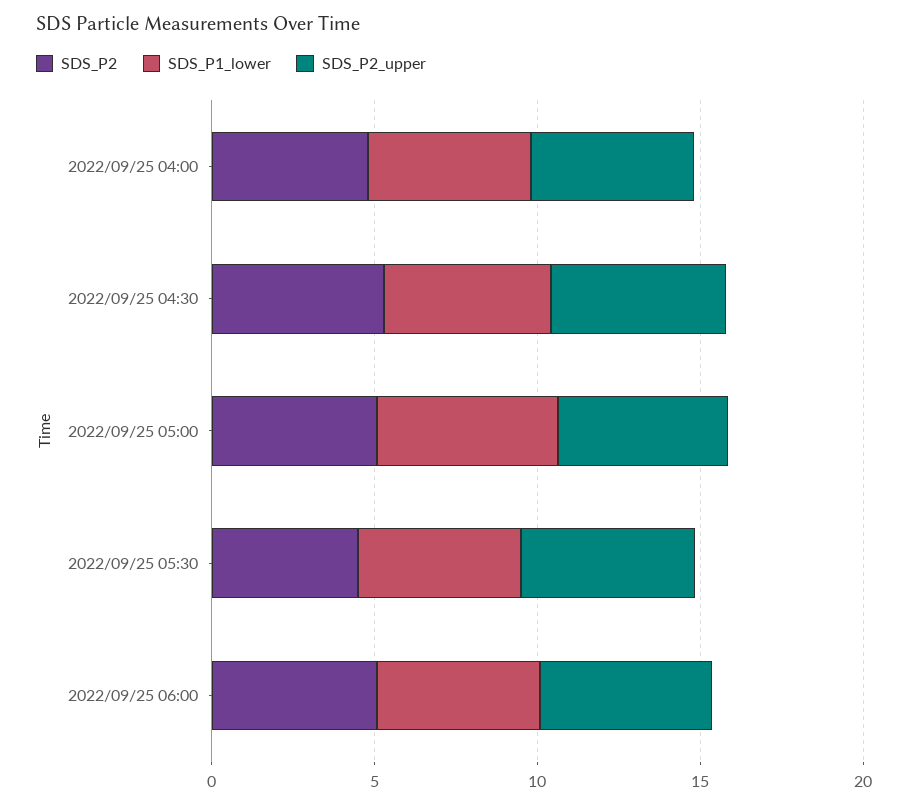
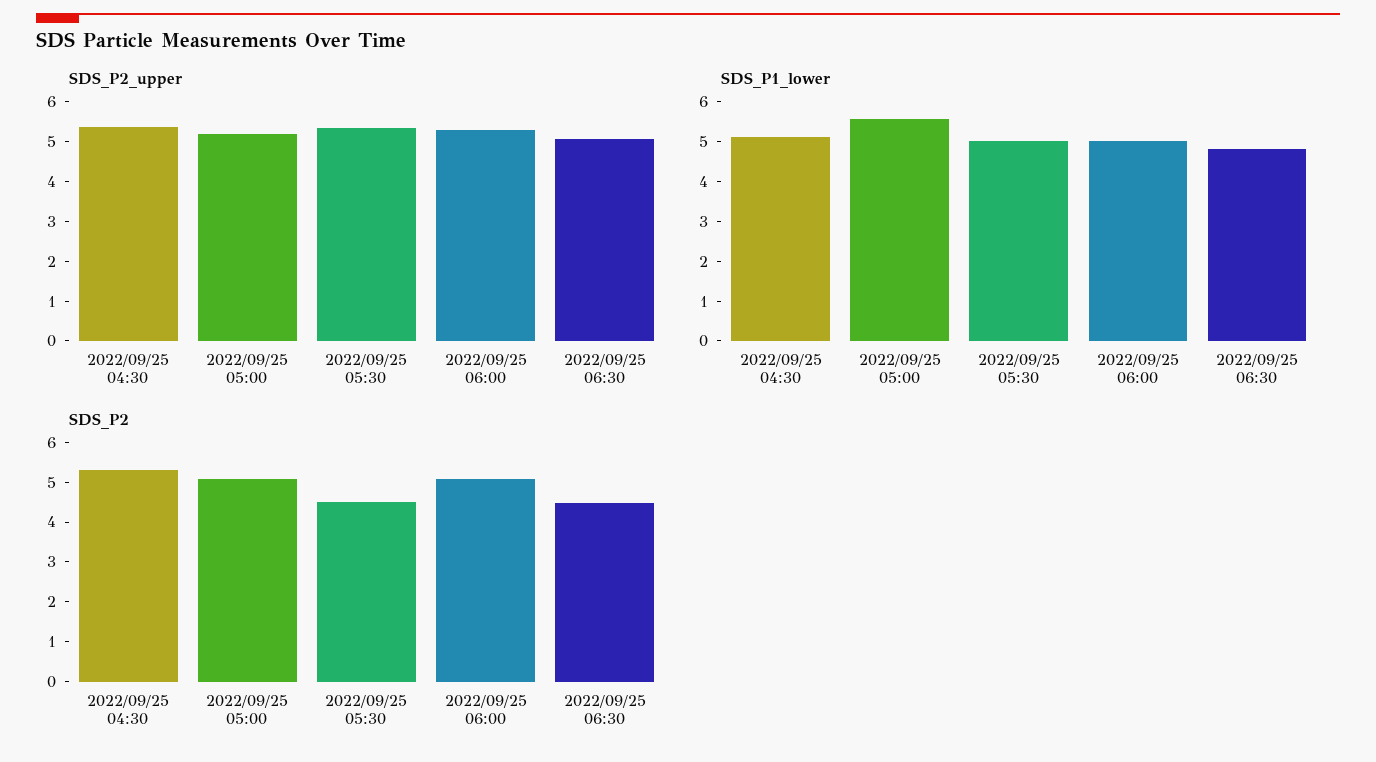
SDS_P2, 2022/09/25 04:00: 5 -> none
SDS_P1_lower, 2022/09/25 04:00: 5 -> none
SDS_P2_upper, 2022/09/25 04:00: 5 -> none
SDS_P2_upper, 2022/09/25 06:30: none -> 5
SDS_P1_lower, 2022/09/25 06:30: none -> 4.75
SDS_P2, 2022/09/25 06:30: none -> 4.5

